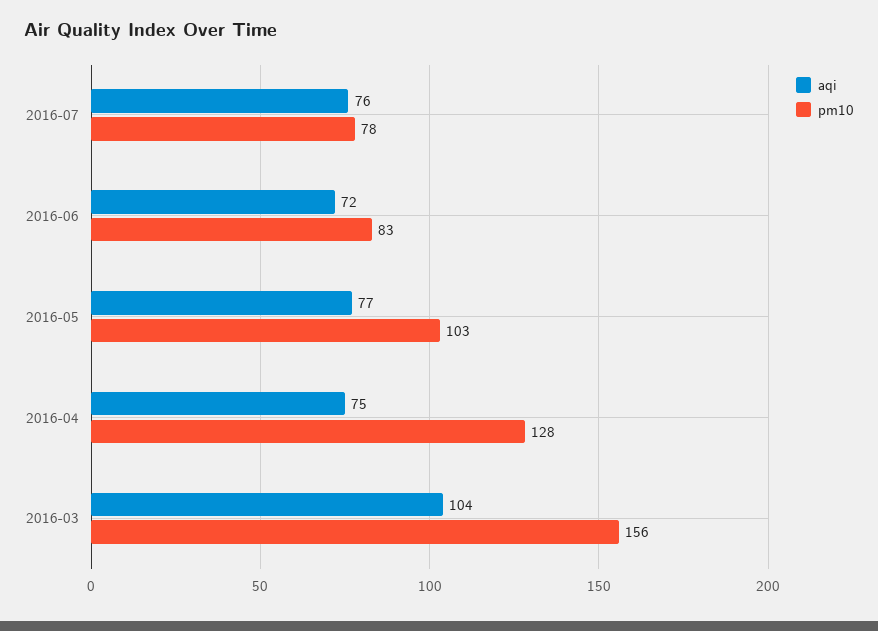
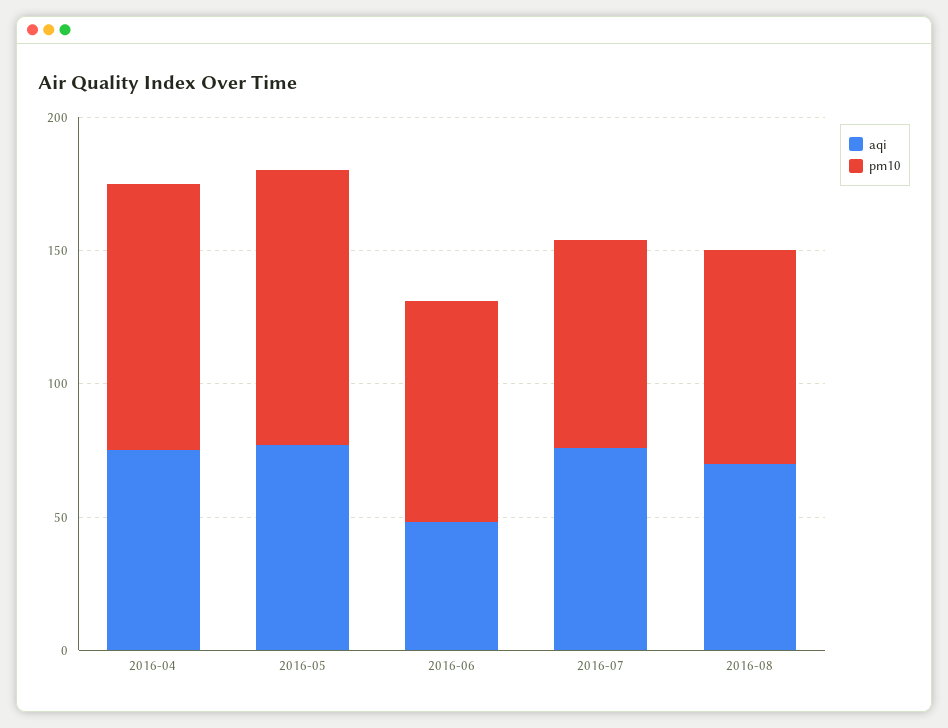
aqi, 2016-06: 72 -> 50
pm10, 2016-04: 128 -> 100
aqi, 2016-03: 104 -> none
pm10, 2016-03: 156 -> none
aqi, 2016-08: none -> 70
pm10, 2016-08: none -> 80

